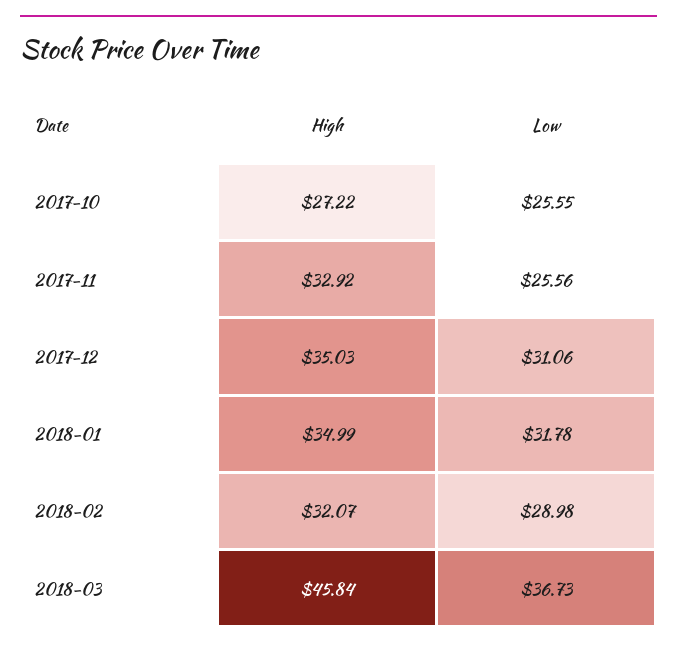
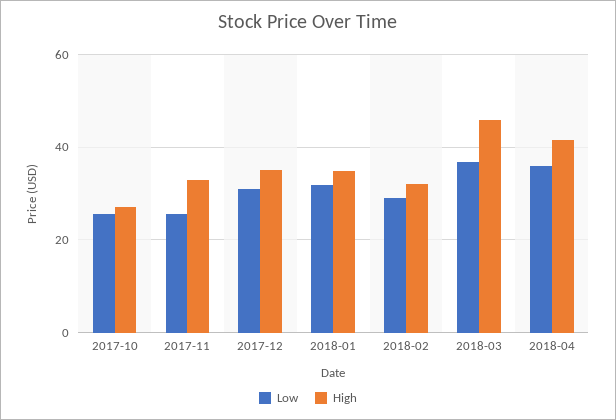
Low, 2018-04: none -> 36
High, 2018-04: none -> 42

